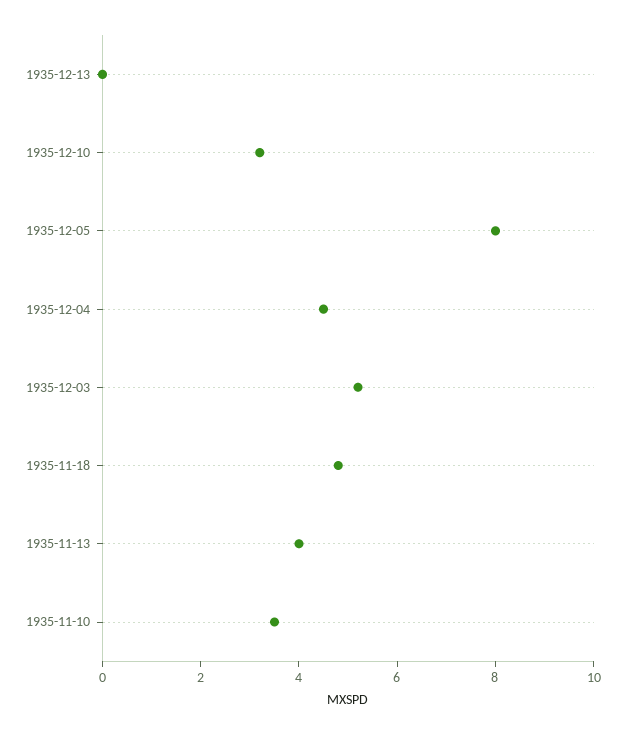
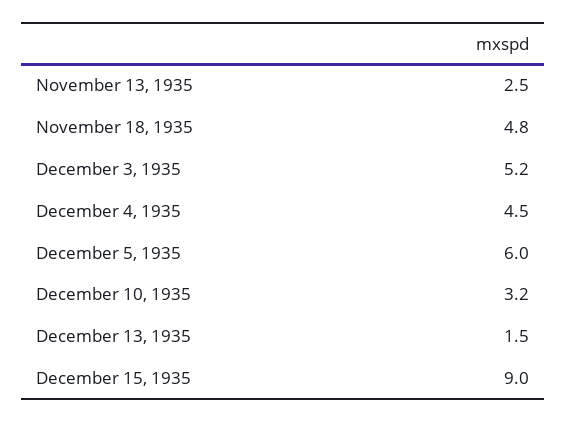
1935-12-13: 0 -> 1.5
1935-12-05: 8 -> 6
1935-11-13: 4 -> 2.5
1935-11-10: 3.5 -> none
December 15, 1935: none -> 9

